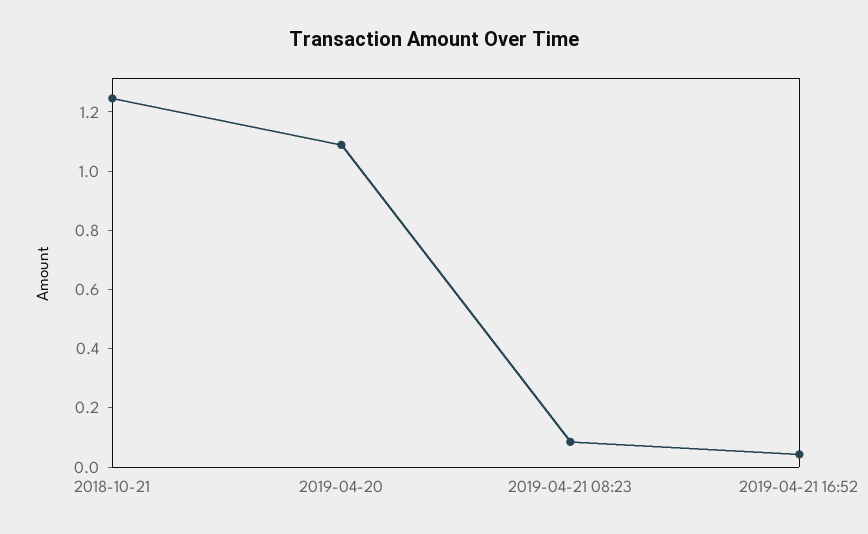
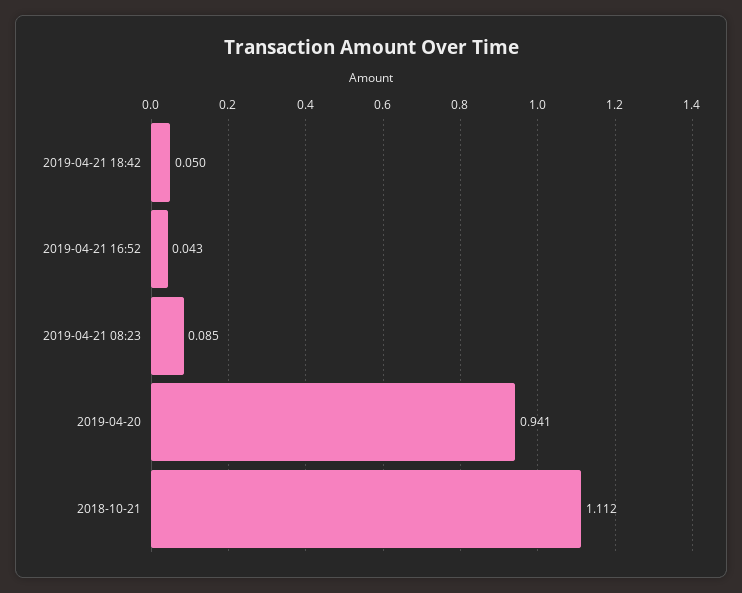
2018-10-21: 1.25 -> 1.112
2019-04-20: 1.1 -> 0.941
2019-04-21 18:42: none -> 0.05

